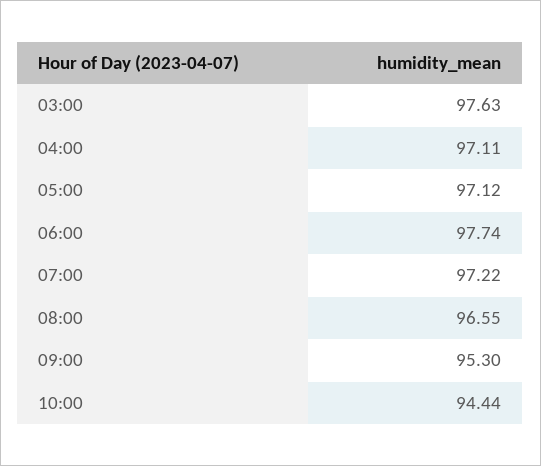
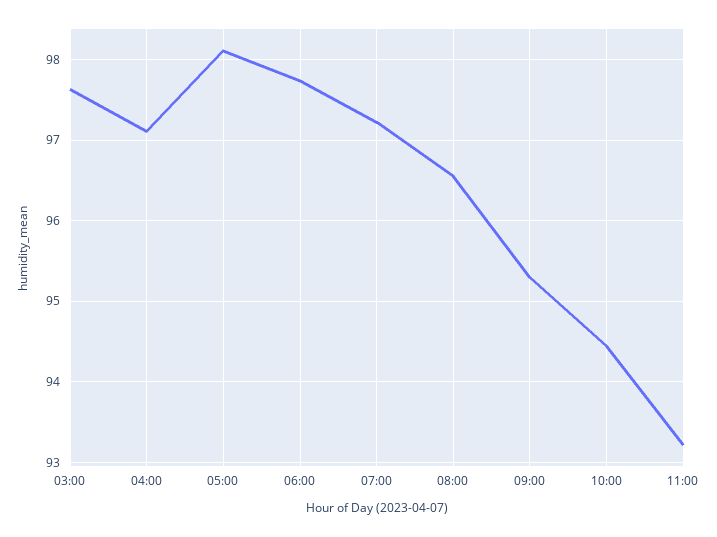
05:00: 97.12 -> 98.1
11:00: none -> 93.2

